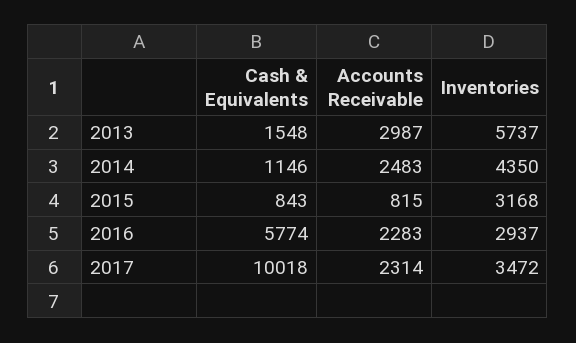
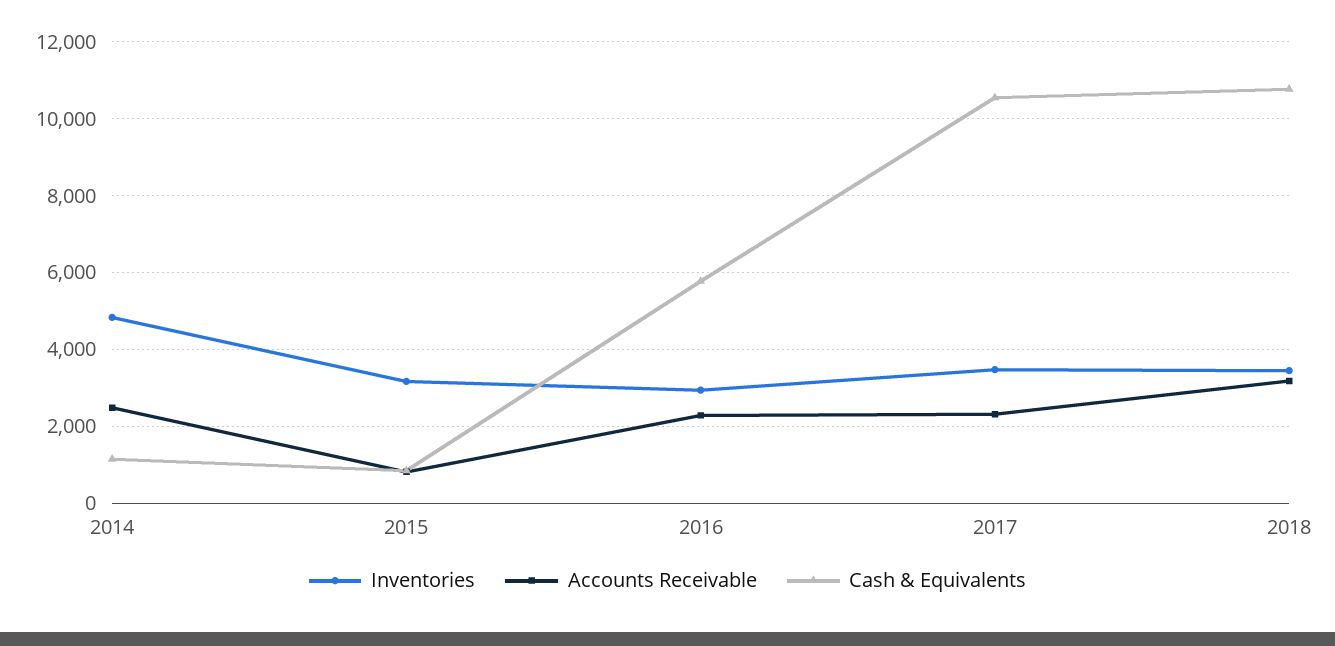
Cash & Equivalents, 2013: 1548 -> none
Accounts Receivable, 2013: 2987 -> none
Inventories, 2013: 5737 -> none
Inventories, 2014: 4350 -> 4800
Cash & Equivalents, 2017: 10018 -> 10600
Inventories, 2018: none -> 3400
Accounts Receivable, 2018: none -> 3200
Cash & Equivalents, 2018: none -> 10800

